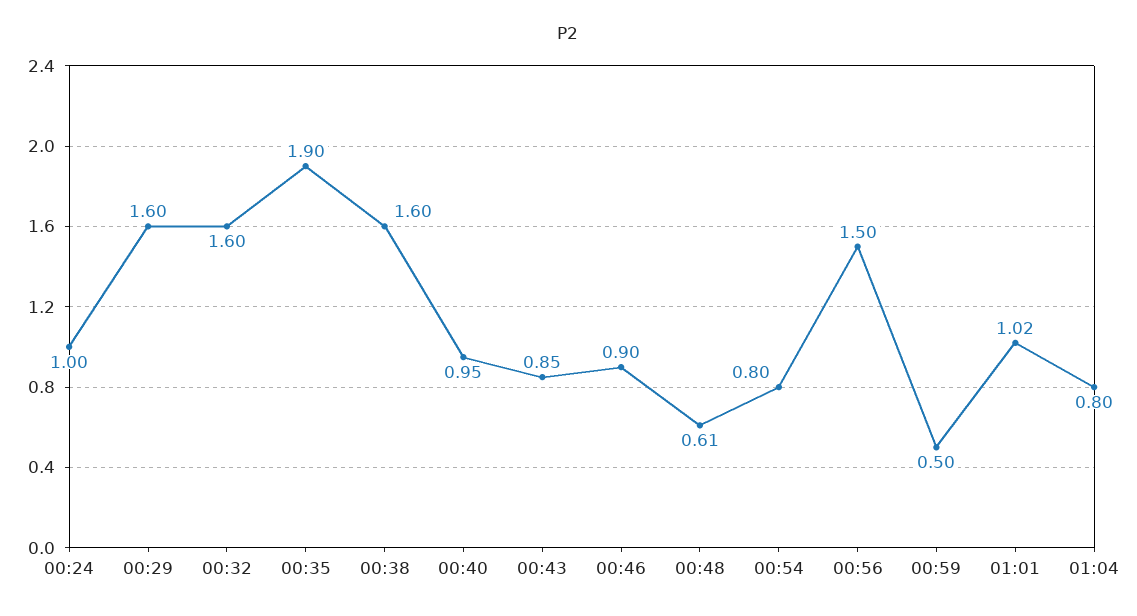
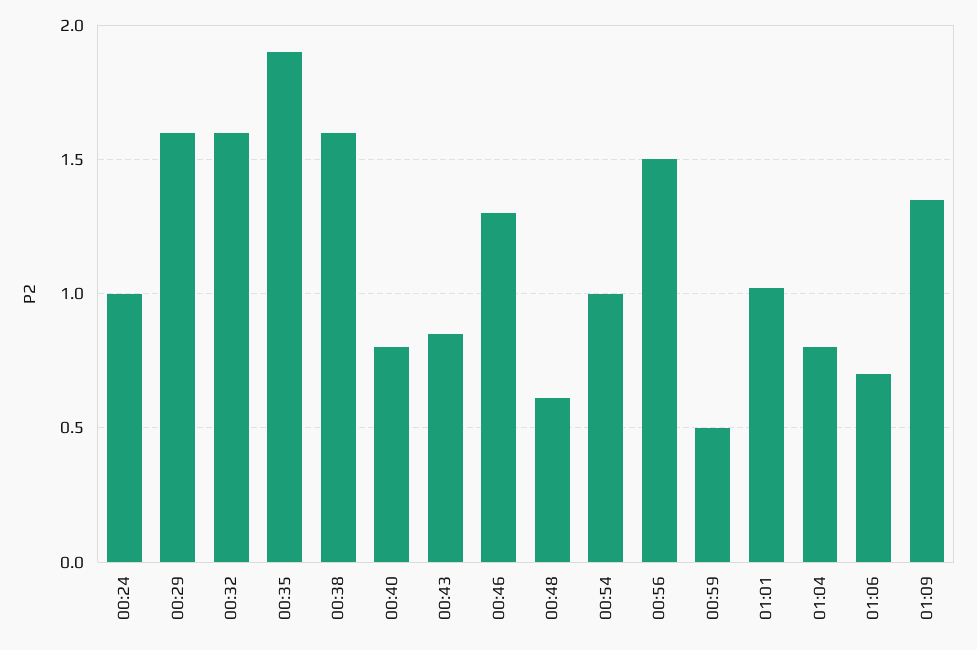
00:40: 0.95 -> 0.8
00:46: 0.9 -> 1.3
00:54: 0.8 -> 1
01:06: none -> 0.7
01:09: none -> 1.35

